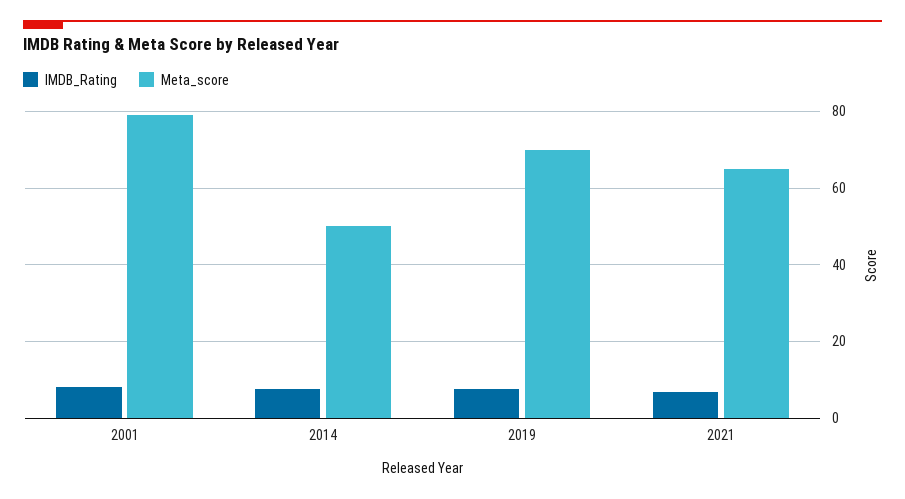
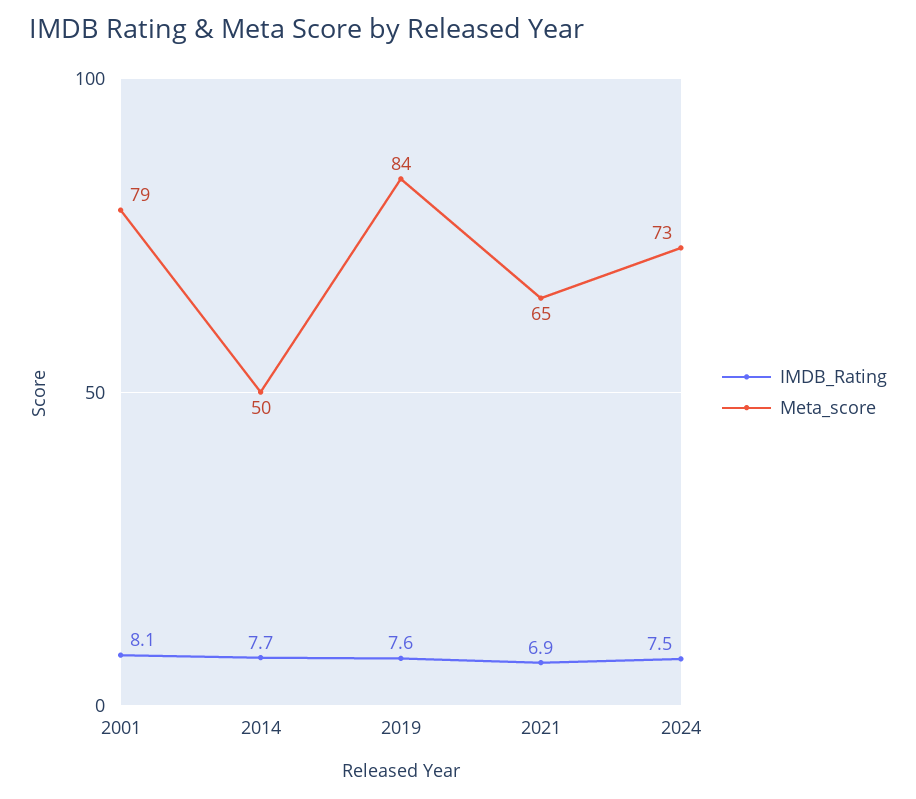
Meta_score, 2019: 70 -> 84
IMDB_Rating, 2024: none -> 7.5
Meta_score, 2024: none -> 73

